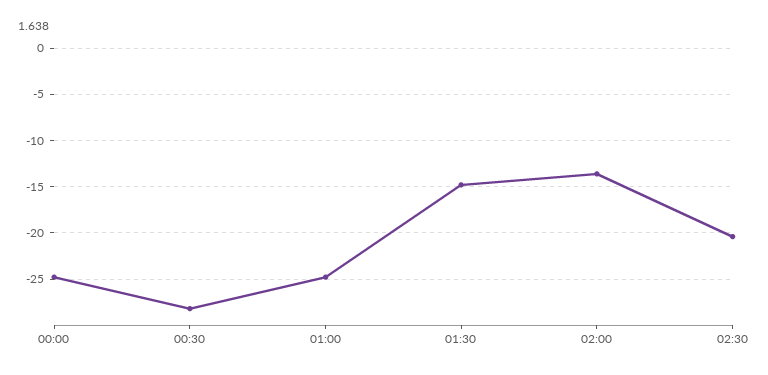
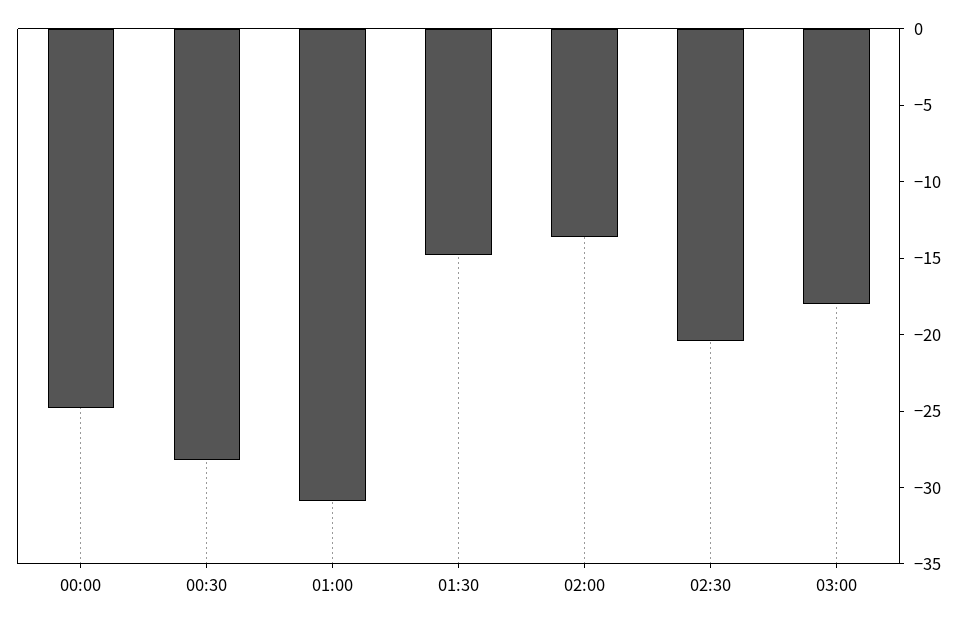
01:00: -25 -> -31
03:00: none -> -18

